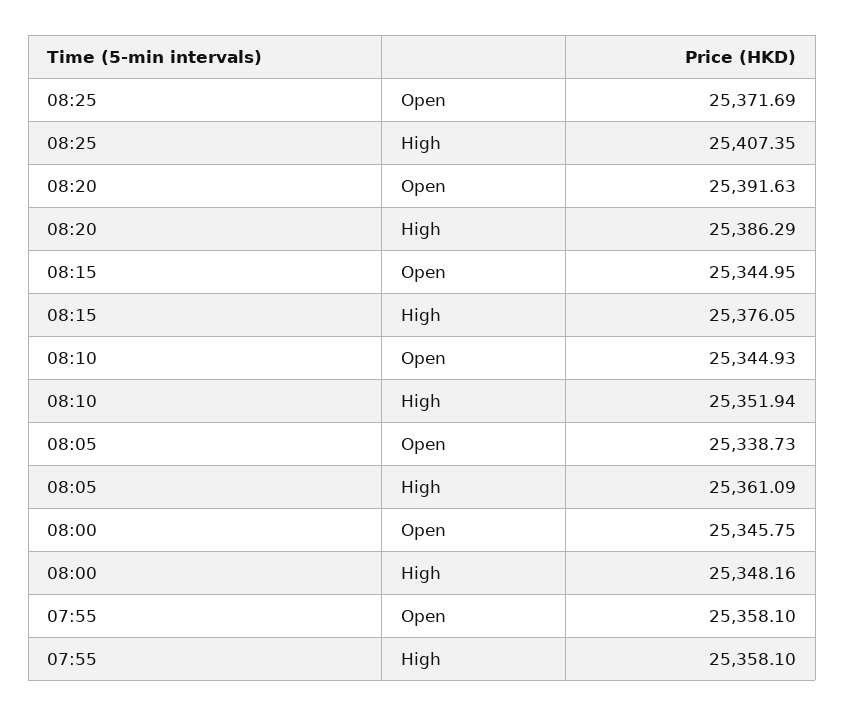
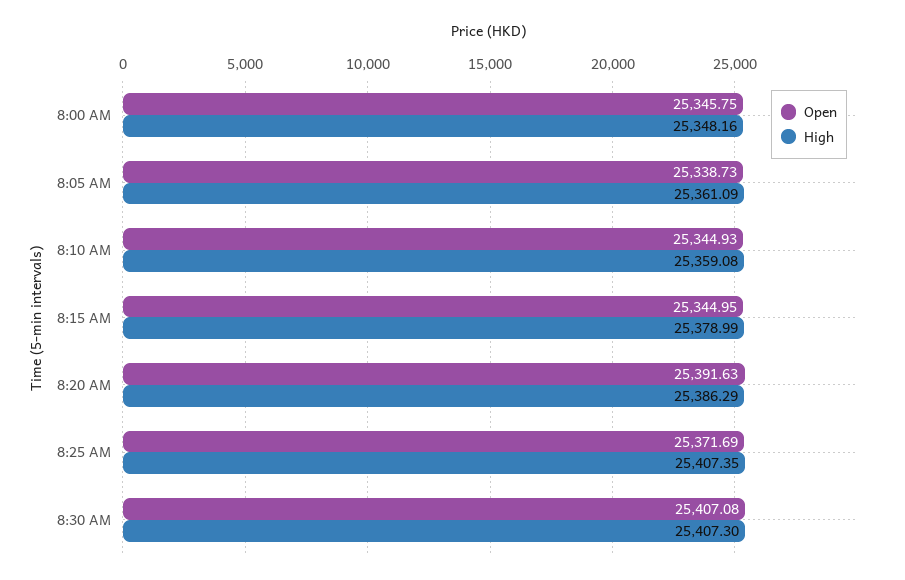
High, 08:15: 25376.05 -> 25378.99
High, 08:10: 25351.94 -> 25359.08
Open, 07:55: 25358.1 -> none
High, 07:55: 25358.1 -> none
Open, 8:30 AM: none -> 25407.08
High, 8:30 AM: none -> 25407.3

